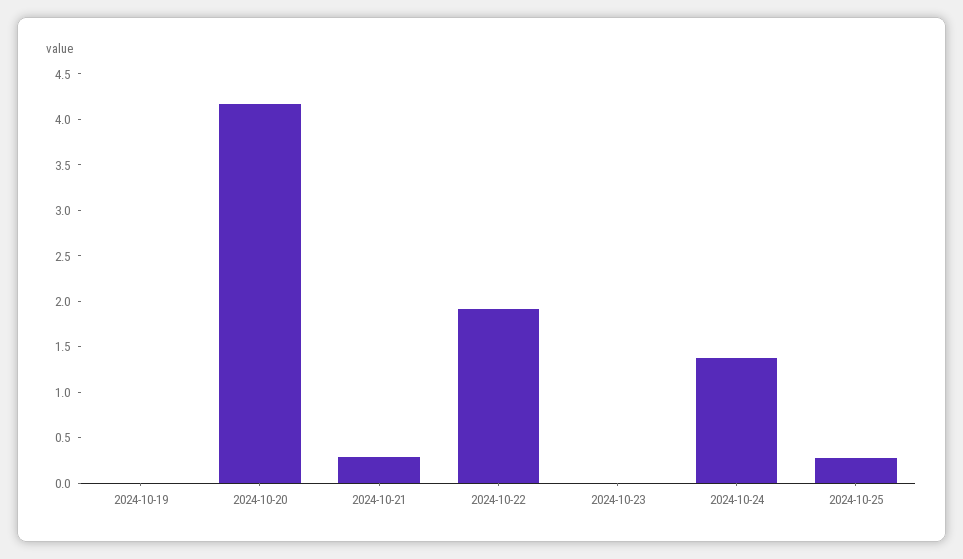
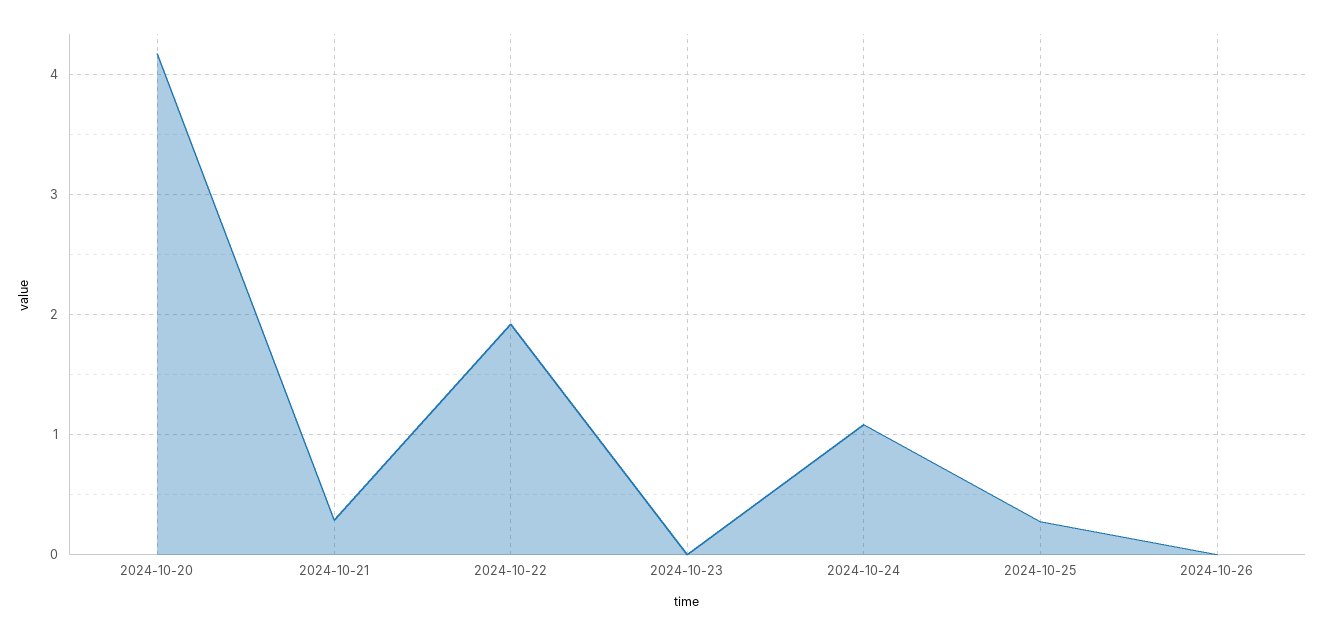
2024-10-19: 0 -> none
2024-10-24: 1.4 -> 1.1
2024-10-26: none -> 0

